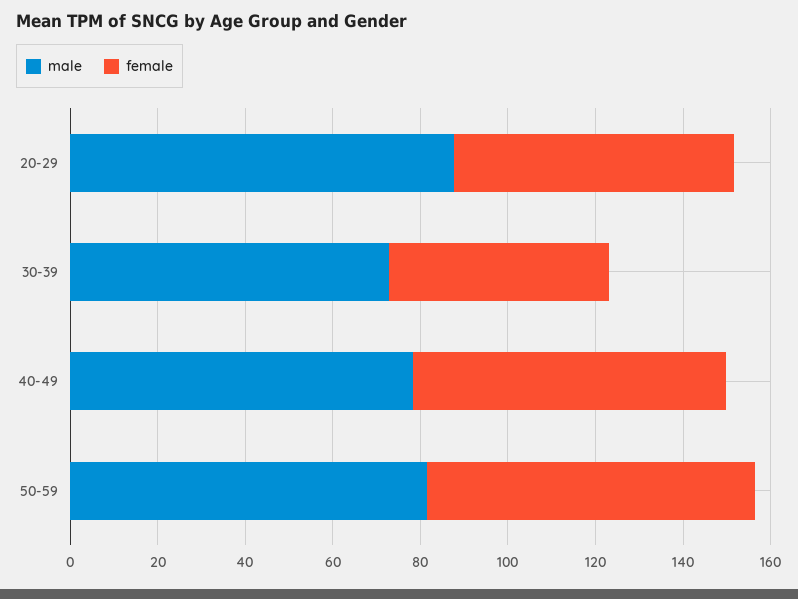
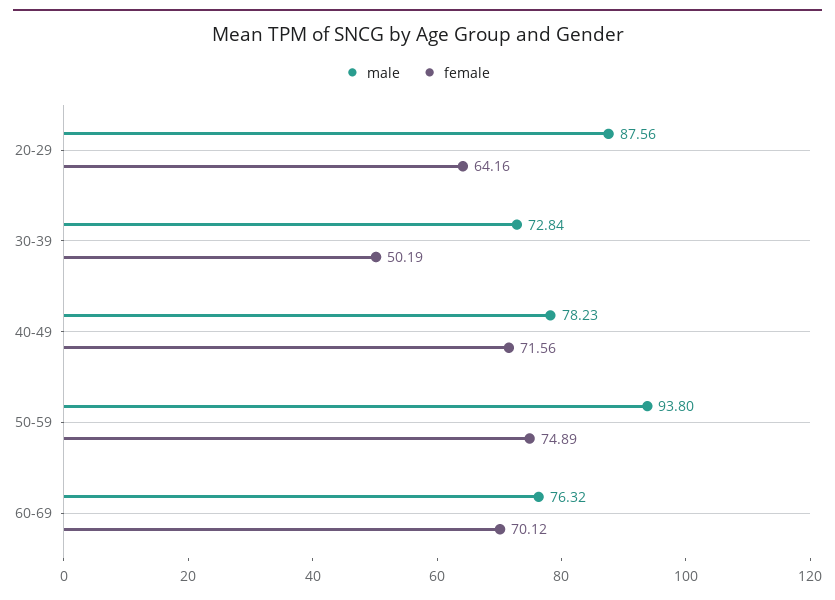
male, 50-59: 80 -> 93.8
male, 60-69: none -> 76.32
female, 60-69: none -> 70.12

